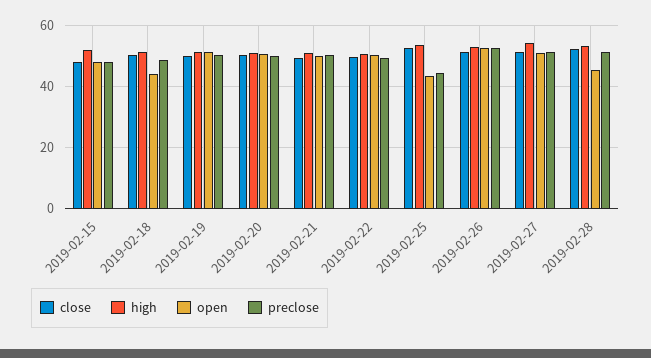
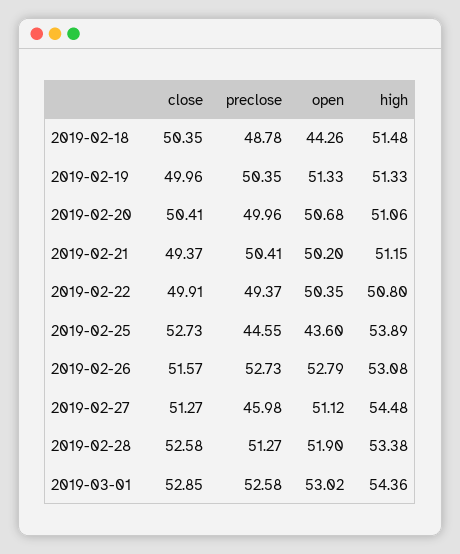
close, 2019-02-15: 48 -> none
high, 2019-02-15: 52 -> none
open, 2019-02-15: 48 -> none
preclose, 2019-02-15: 48 -> none
preclose, 2019-02-27: 52 -> 45.98
open, 2019-02-28: 46 -> 51.9
close, 2019-03-01: none -> 52.85
preclose, 2019-03-01: none -> 52.58
open, 2019-03-01: none -> 53.02
high, 2019-03-01: none -> 54.36

